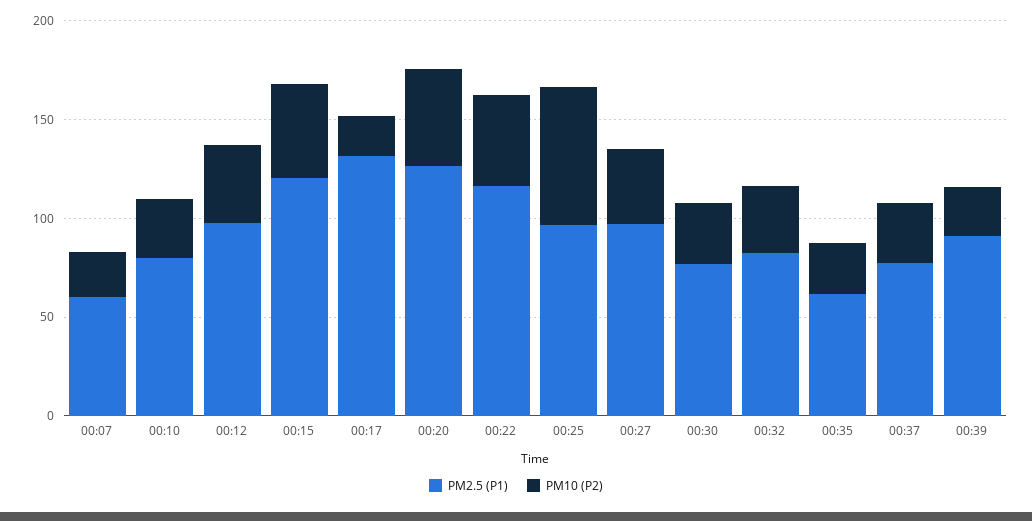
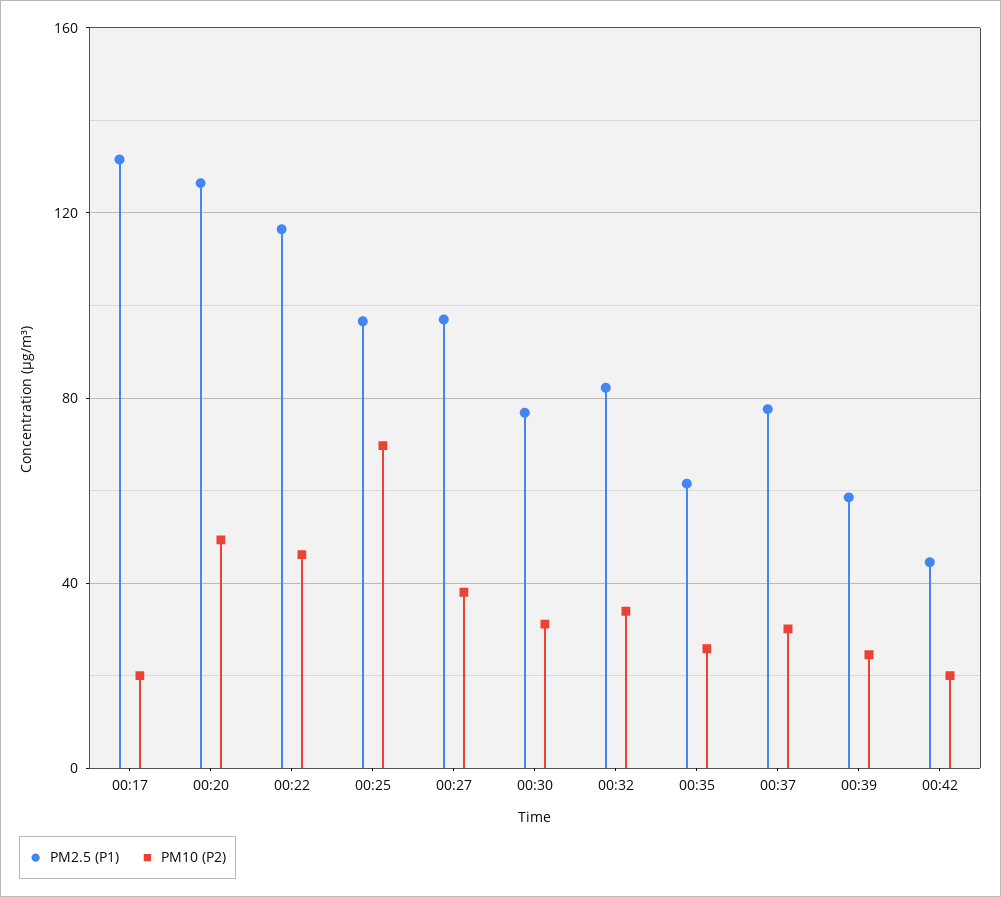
PM2.5 (P1), 00:07: 60 -> none
PM10 (P2), 00:07: 20 -> none
PM2.5 (P1), 00:10: 80 -> none
PM10 (P2), 00:10: 30 -> none
PM2.5 (P1), 00:12: 100 -> none
PM10 (P2), 00:12: 40 -> none
PM2.5 (P1), 00:15: 120 -> none
PM10 (P2), 00:15: 50 -> none
PM2.5 (P1), 00:39: 90 -> 60
PM2.5 (P1), 00:42: none -> 45
PM10 (P2), 00:42: none -> 20

